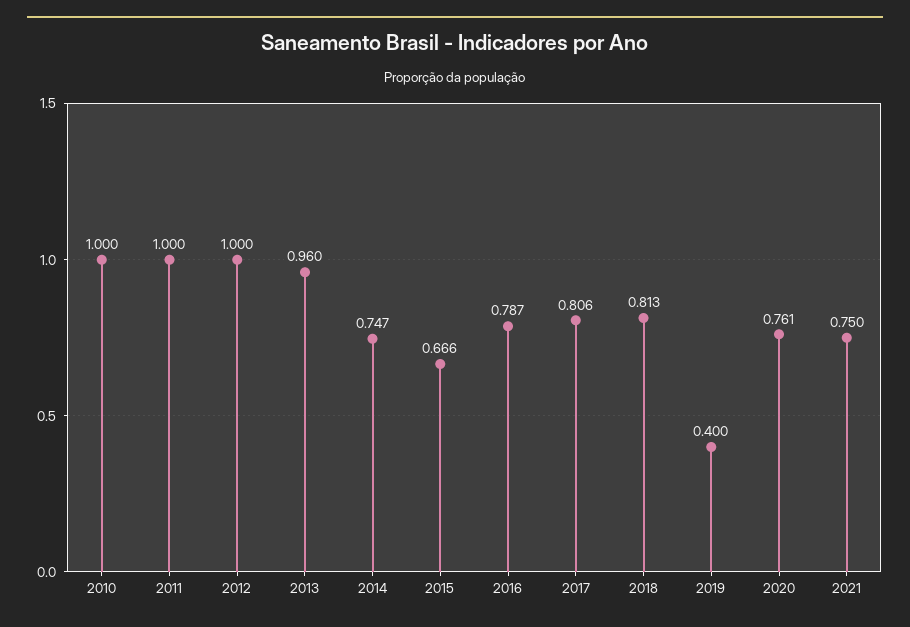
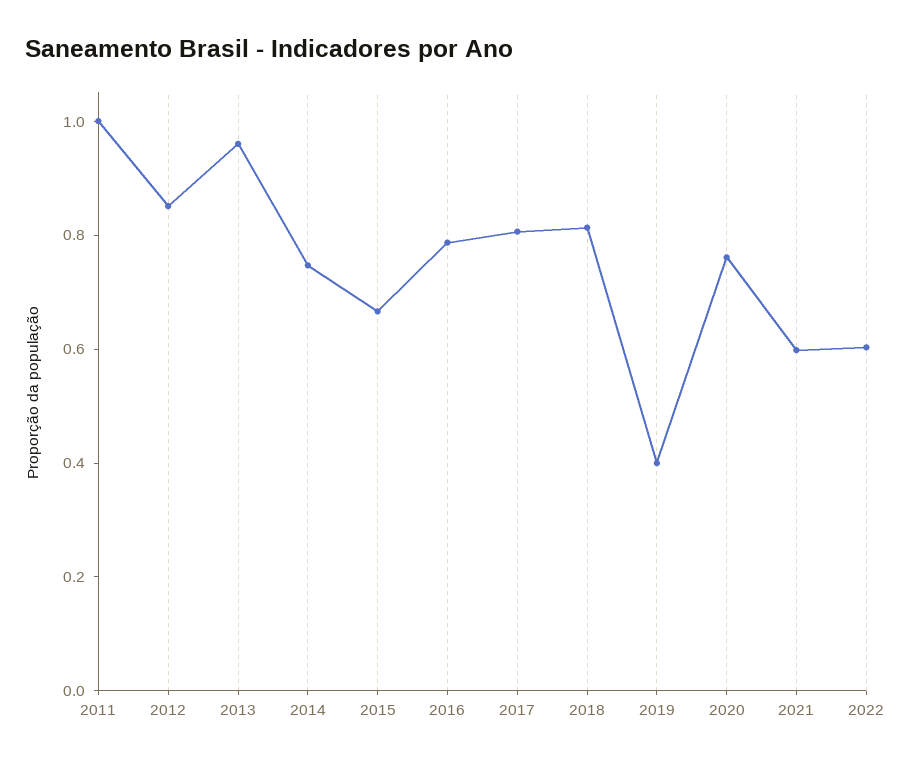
2010: 1 -> none
2012: 1 -> 0.85
2021: 0.75 -> 0.6
2022: none -> 0.6

